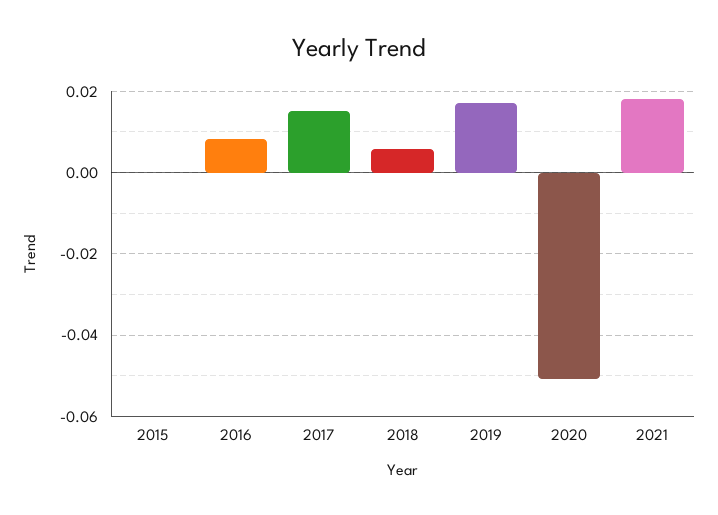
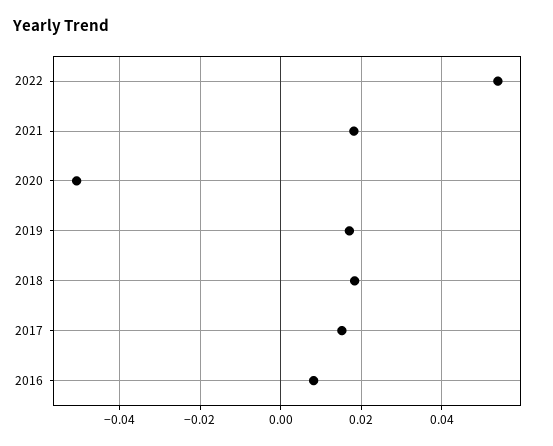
2015: 0 -> none
2018: 0.006 -> 0.018
2022: none -> 0.054

